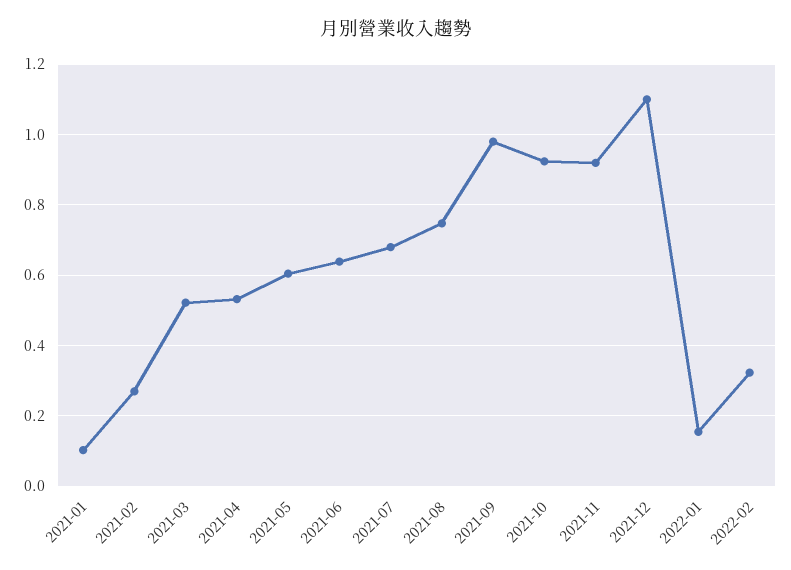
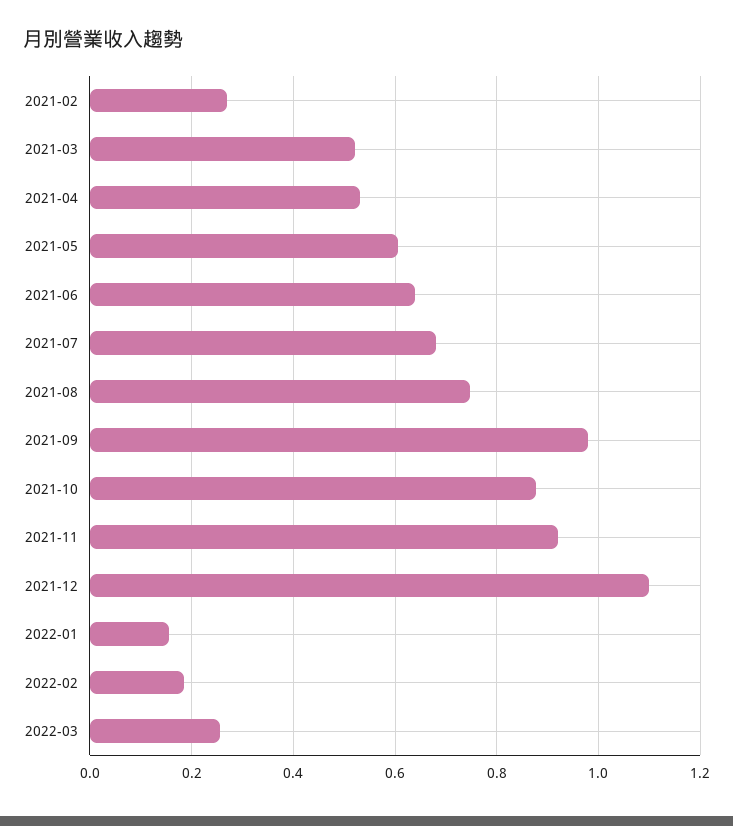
2021-01: 0.1 -> none
2021-10: 0.92 -> 0.88
2022-02: 0.32 -> 0.18
2022-03: none -> 0.26

